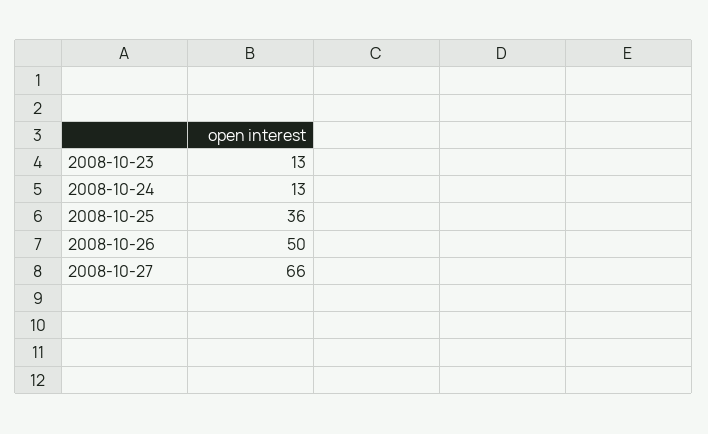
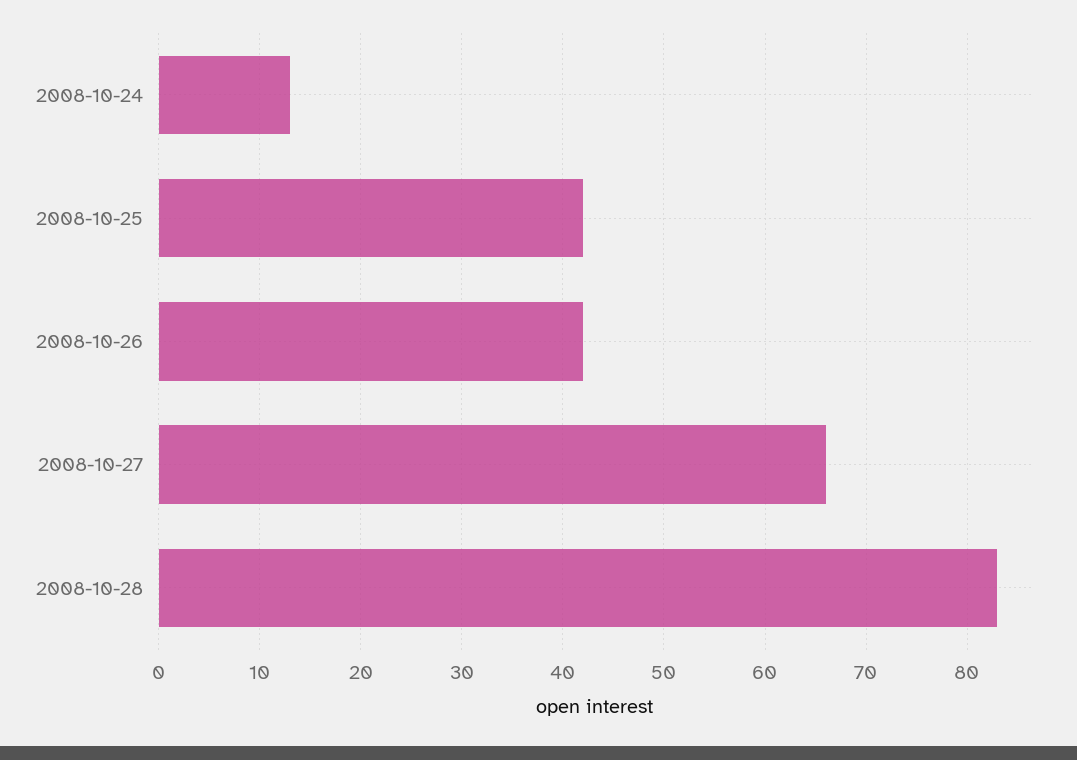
2008-10-23: 13 -> none
2008-10-25: 36 -> 42
2008-10-26: 50 -> 42
2008-10-28: none -> 83

